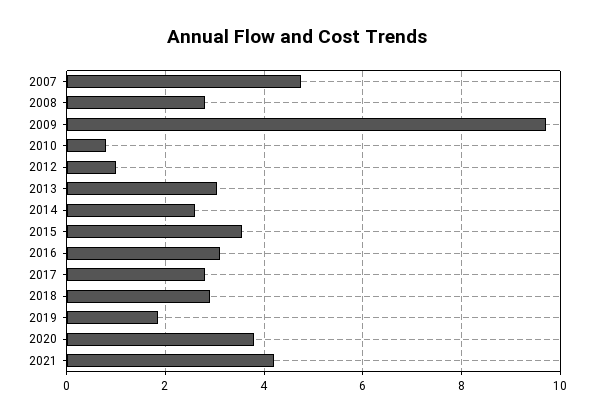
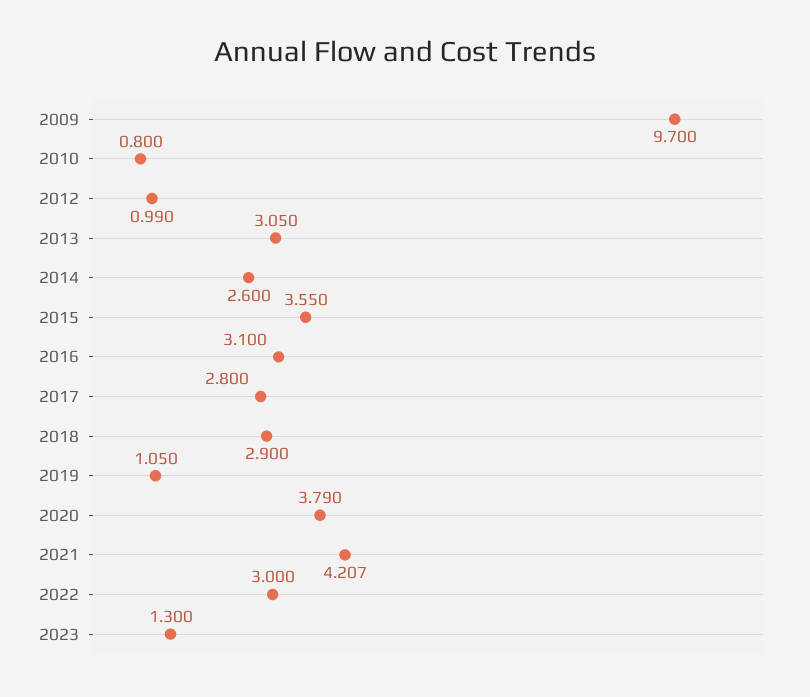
2007: 4.8 -> none
2008: 2.8 -> none
2019: 1.8 -> 1.05
2022: none -> 3
2023: none -> 1.3

